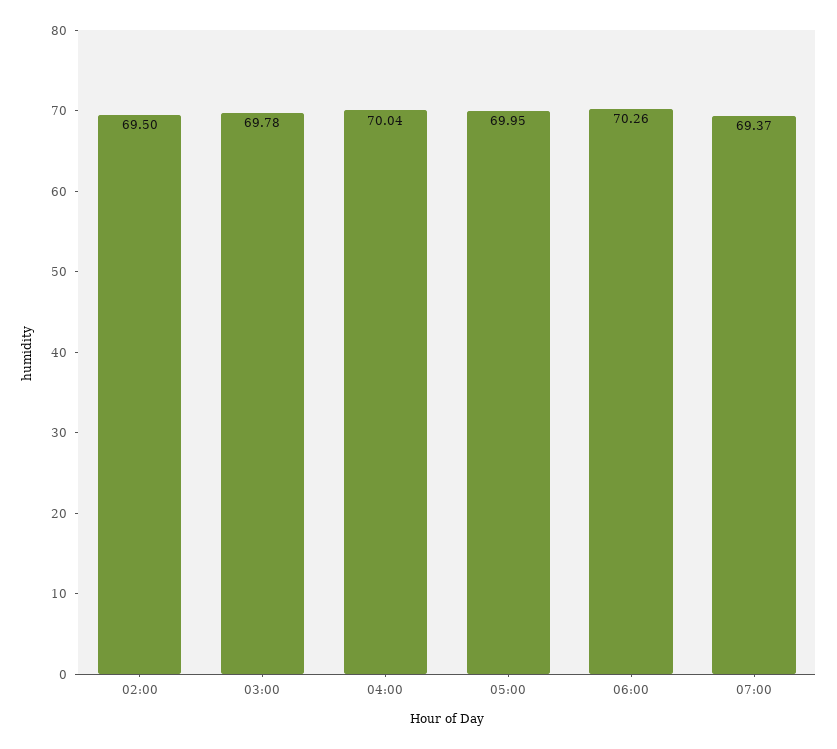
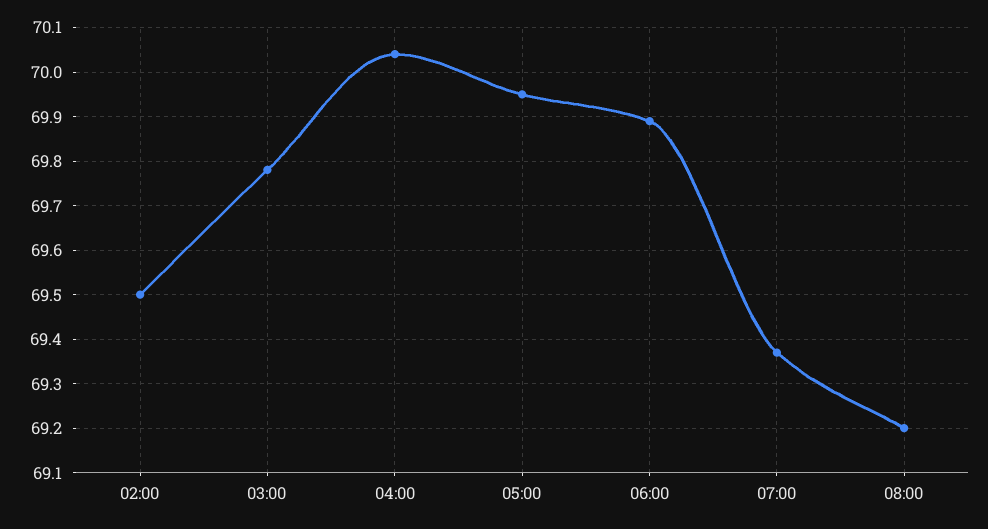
06:00: 70.26 -> 69.9
08:00: none -> 69.2

